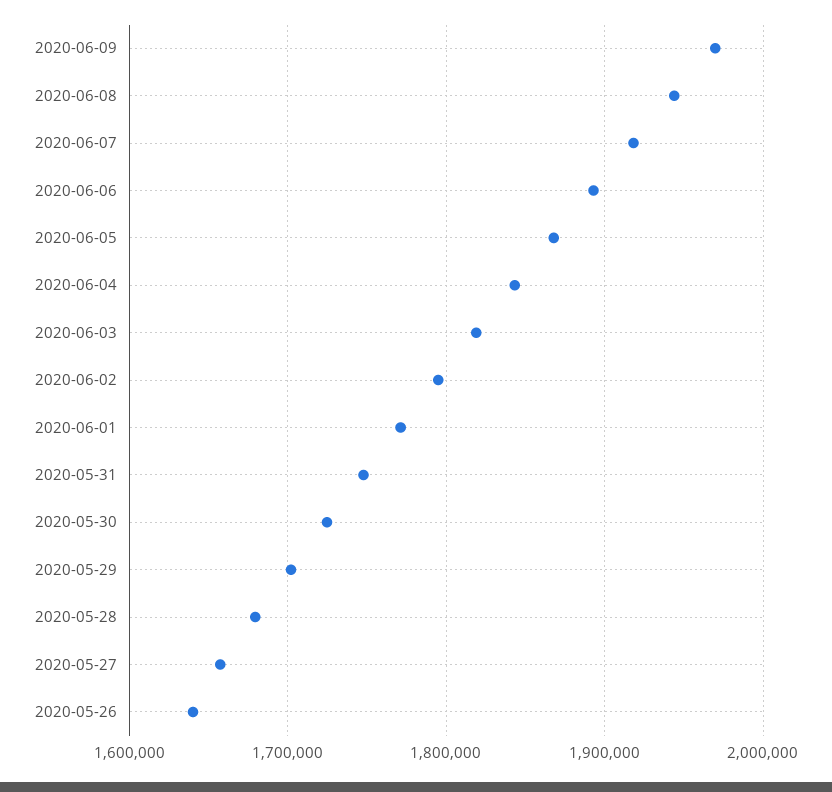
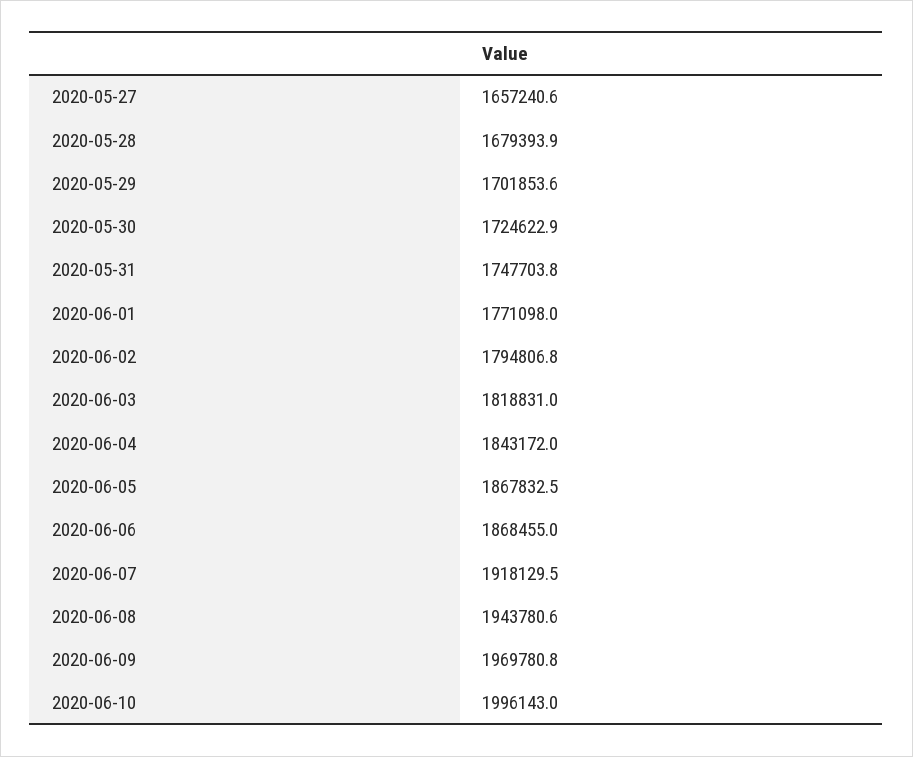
2020-06-06: 1890000 -> 1868455
2020-05-26: 1640000 -> none
2020-06-10: none -> 1996143

